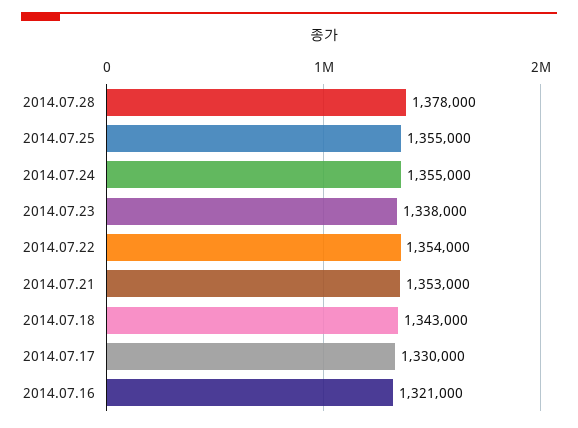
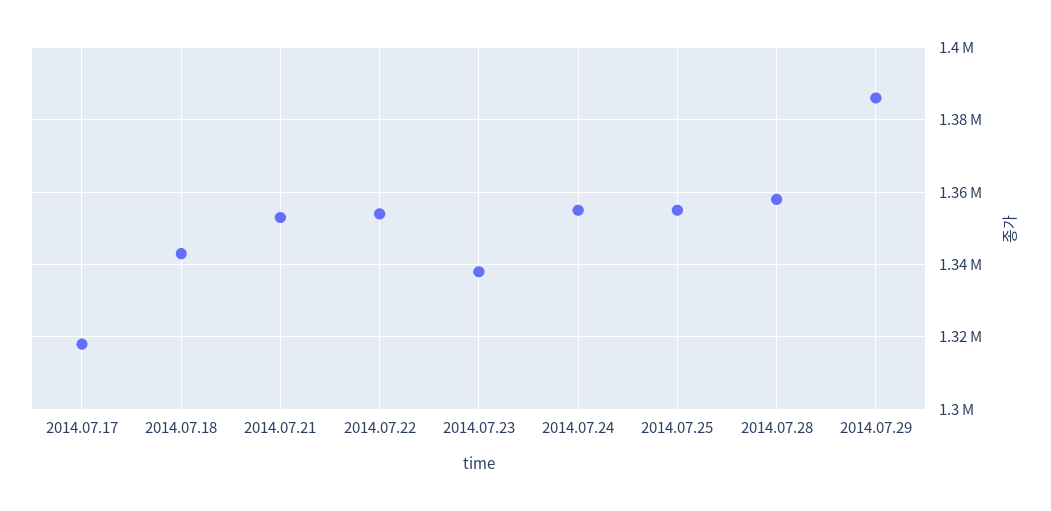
2014.07.28: 1378000 -> 1358000
2014.07.17: 1330000 -> 1318000
2014.07.16: 1321000 -> none
2014.07.29: none -> 1386000

